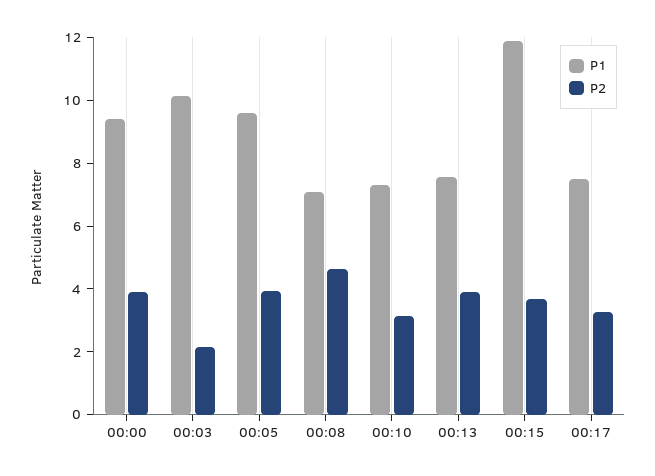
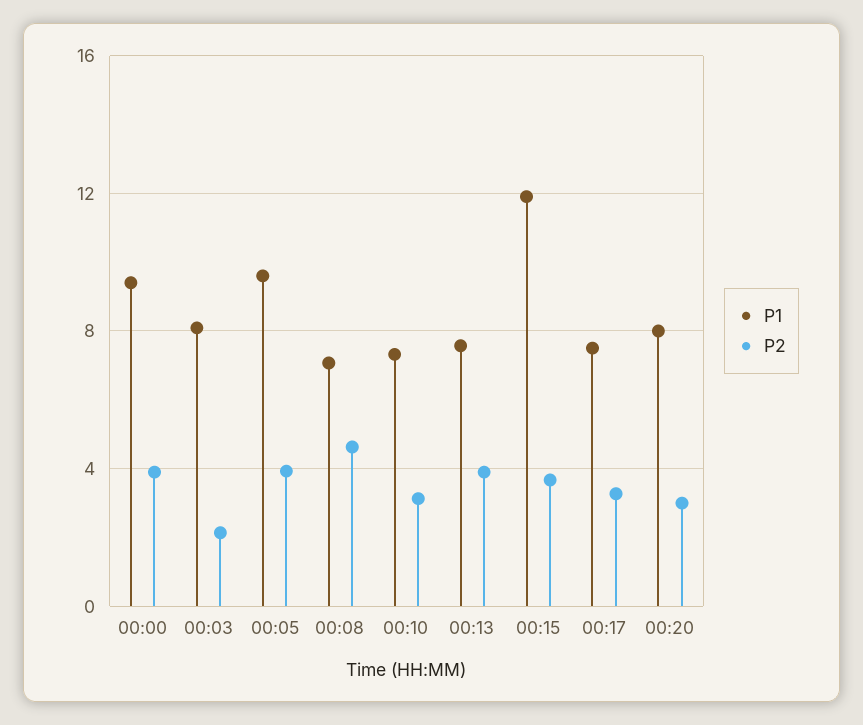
P1, 00:03: 10 -> 8
P1, 00:20: none -> 8
P2, 00:20: none -> 3

